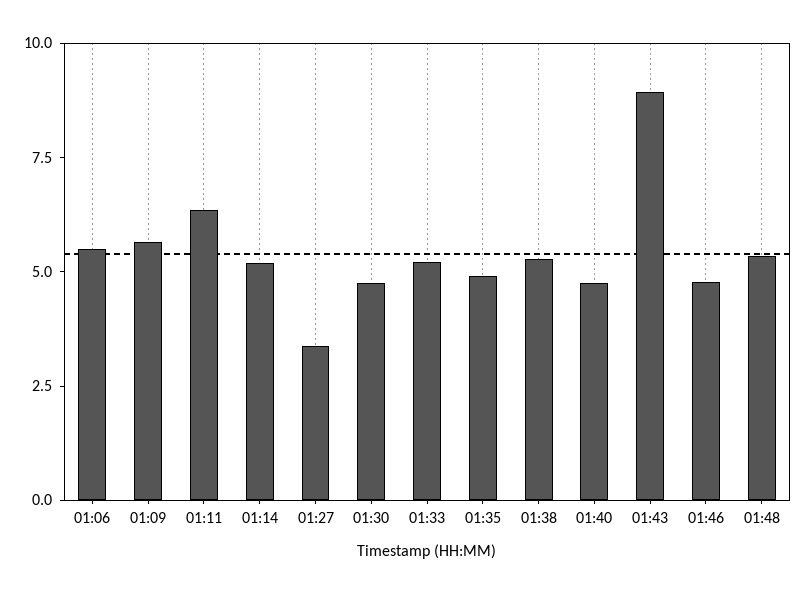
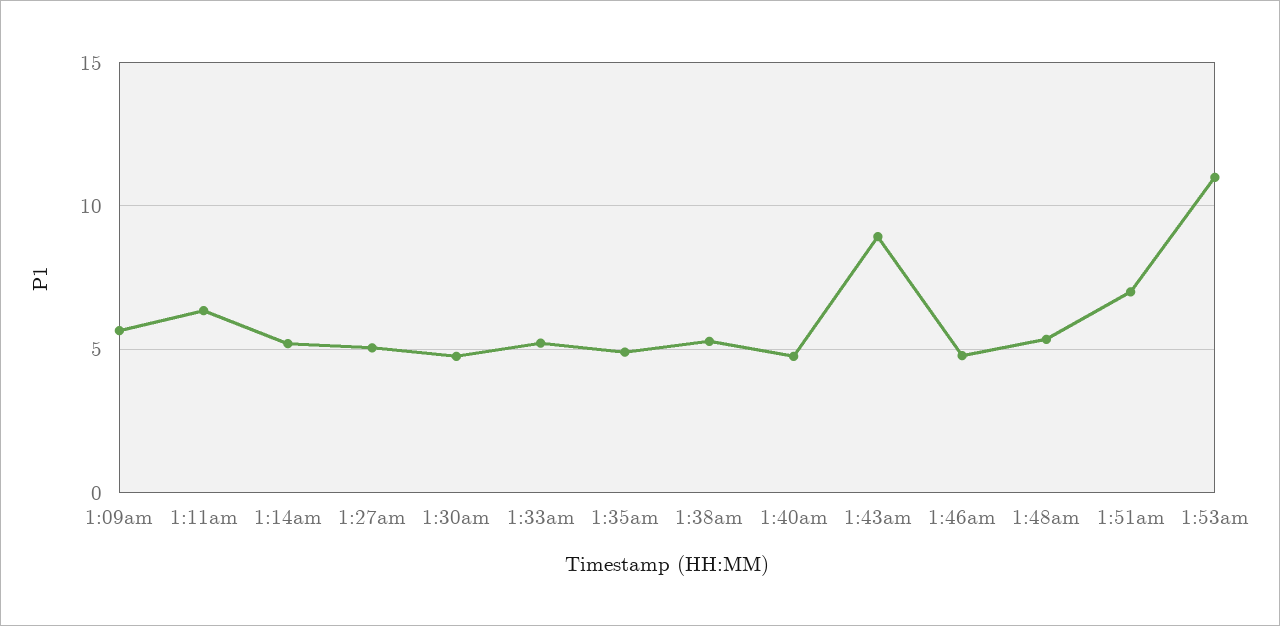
01:06: 5.5 -> none
01:27: 3.5 -> 5
1:51am: none -> 7
1:53am: none -> 11

